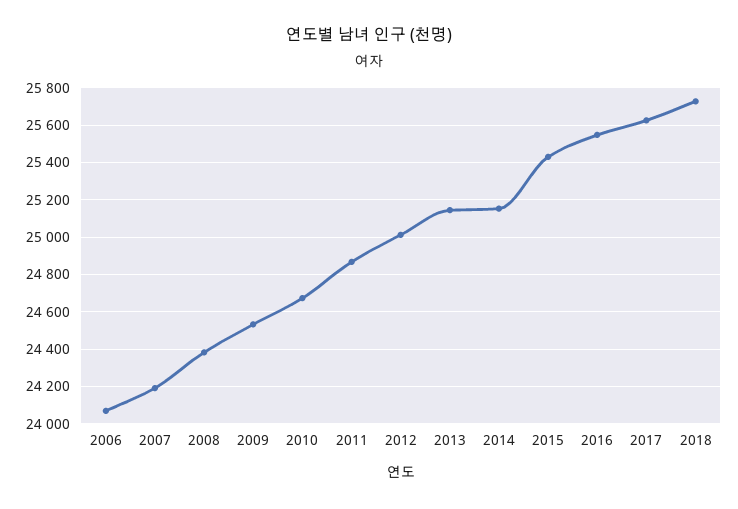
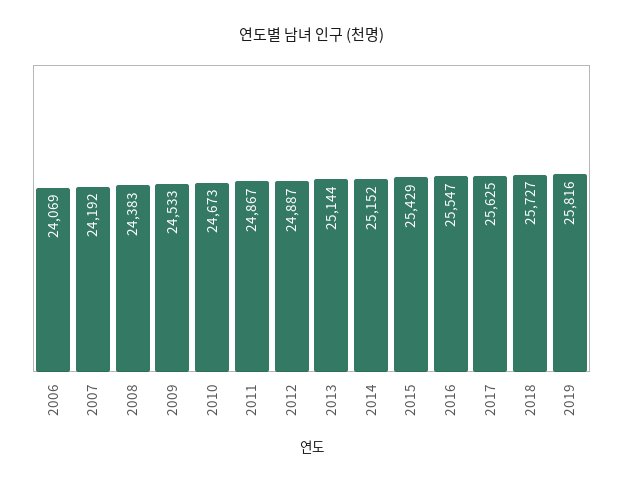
2012: 25000 -> 24887
2019: none -> 25816

